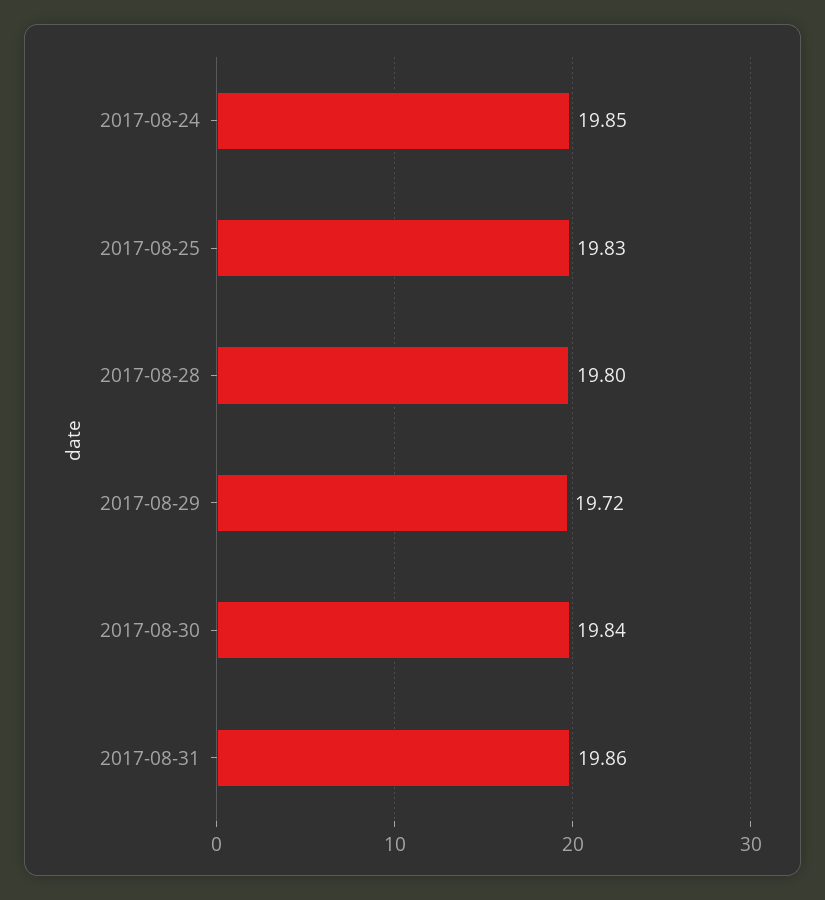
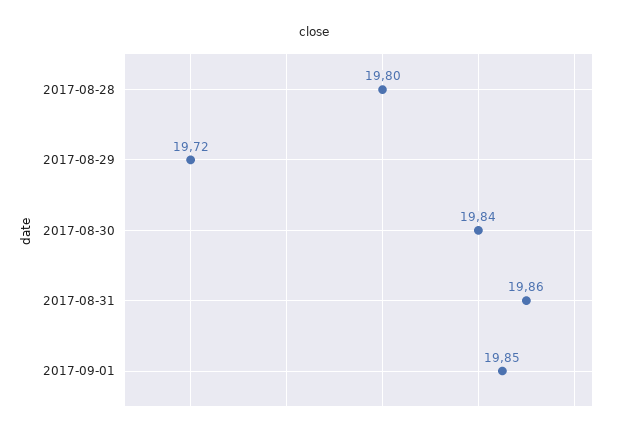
2017-08-24: 19.85 -> none
2017-08-25: 19.83 -> none
2017-09-01: none -> 19.85

